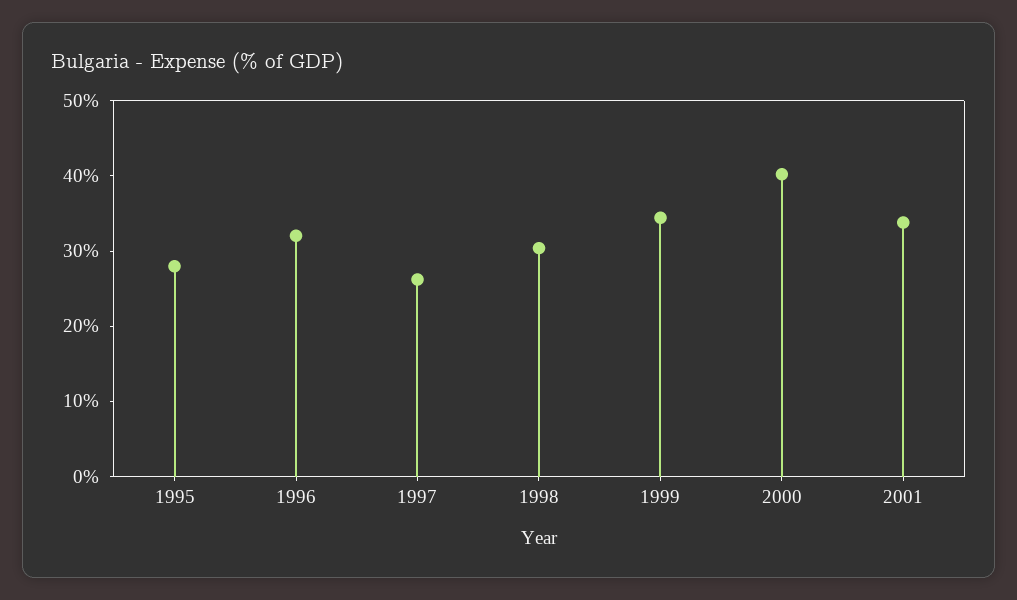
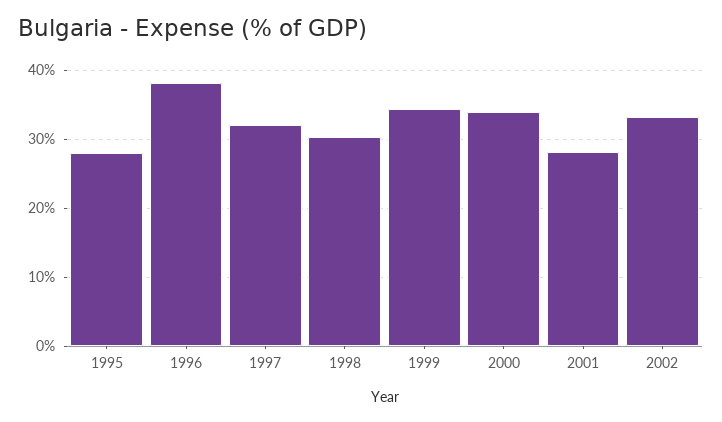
1996: 32 -> 38
1997: 26 -> 32
2000: 40 -> 34
2001: 34 -> 28
2002: none -> 33

